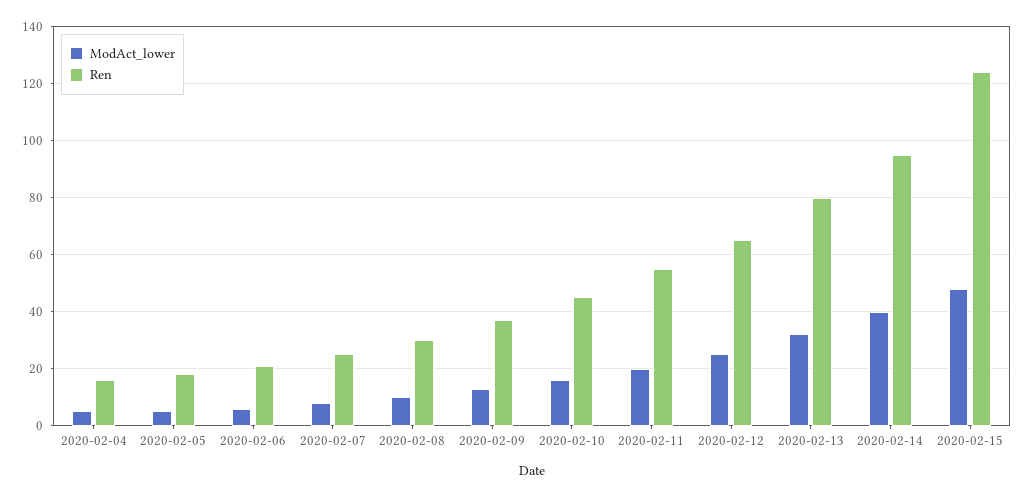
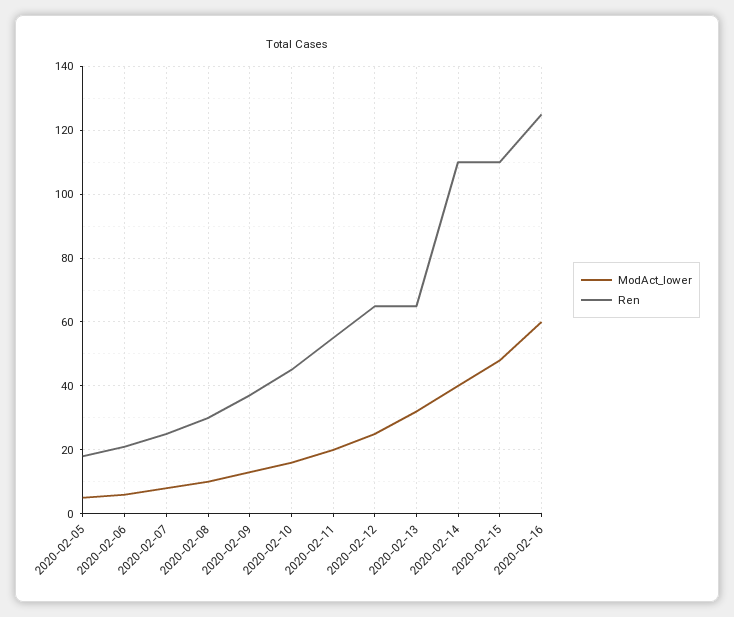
ModAct_lower, 2020-02-04: 5 -> none
Ren, 2020-02-04: 15 -> none
Ren, 2020-02-13: 80 -> 65
Ren, 2020-02-14: 95 -> 110
Ren, 2020-02-15: 125 -> 110
ModAct_lower, 2020-02-16: none -> 60
Ren, 2020-02-16: none -> 125

